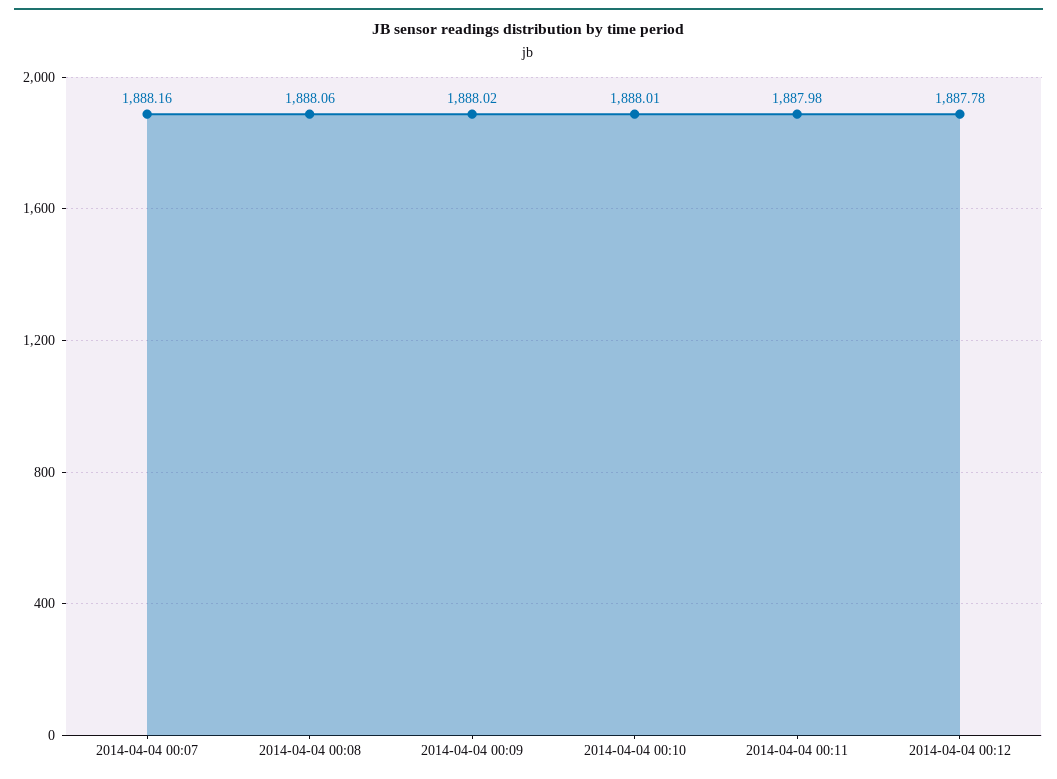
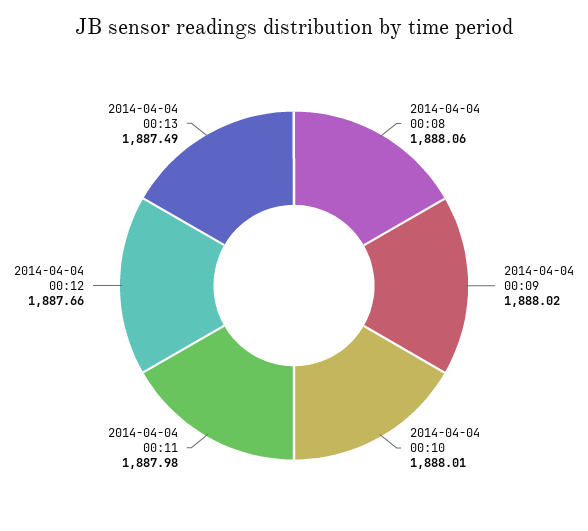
2014-04-04 00:07: 1888.16 -> none
2014-04-04 00:12: 1887.78 -> 1887.66
2014-04-04 00:13: none -> 1887.49

